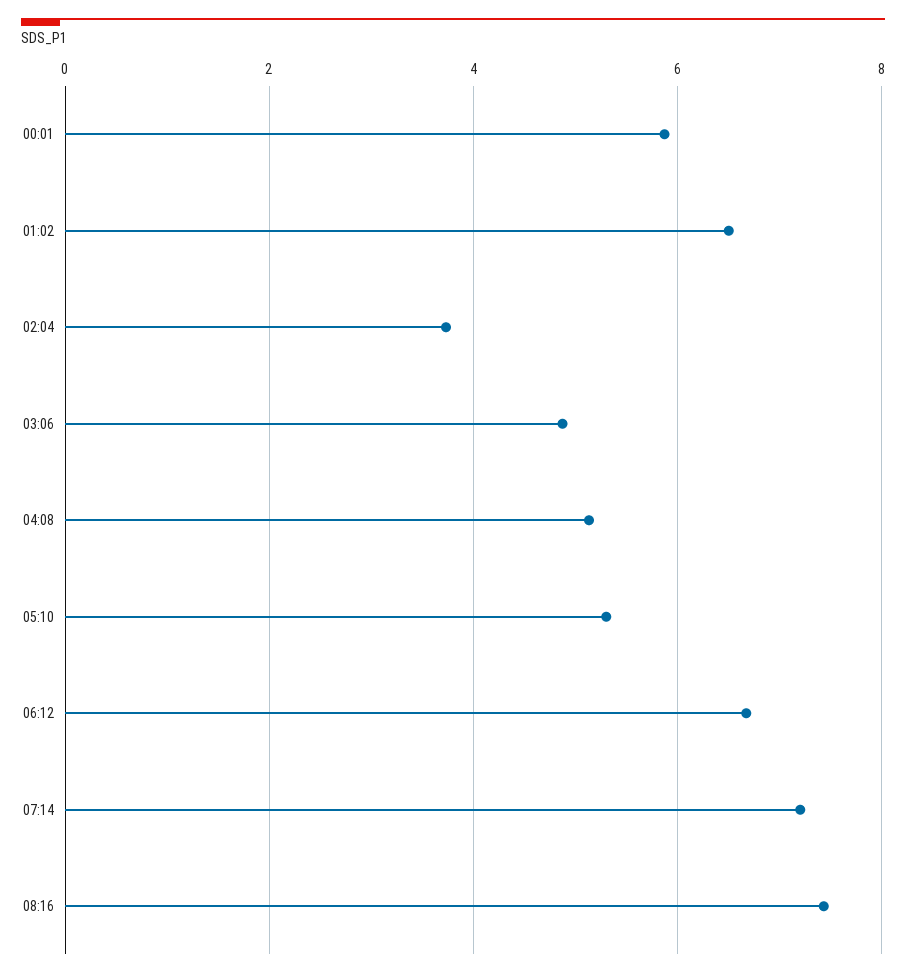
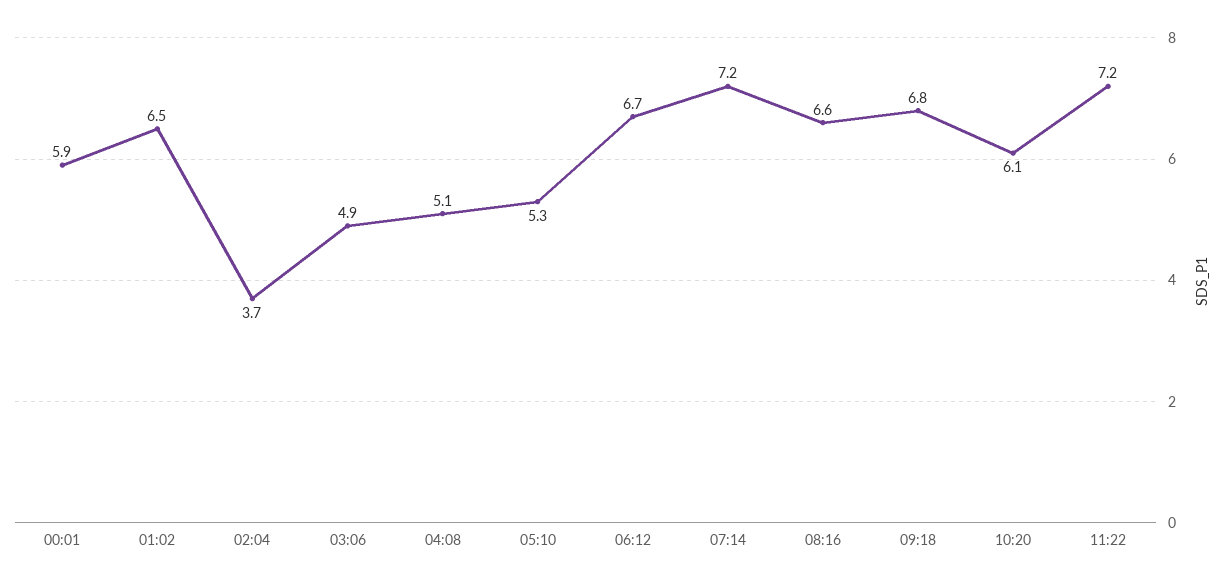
08:16: 7.4 -> 6.6
09:18: none -> 6.8
10:20: none -> 6.1
11:22: none -> 7.2

